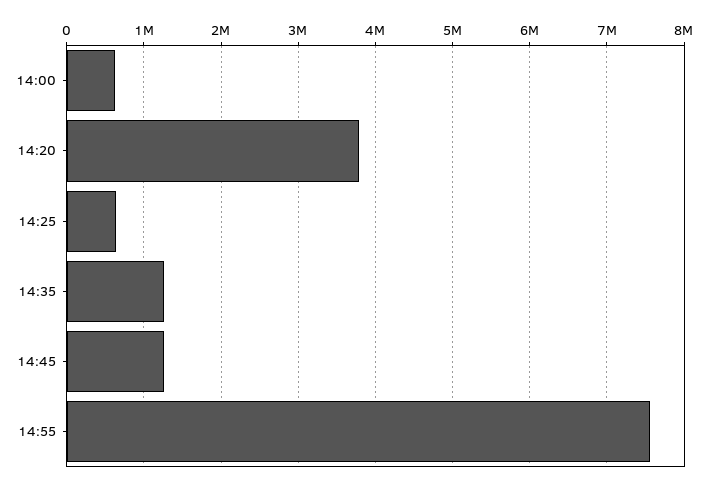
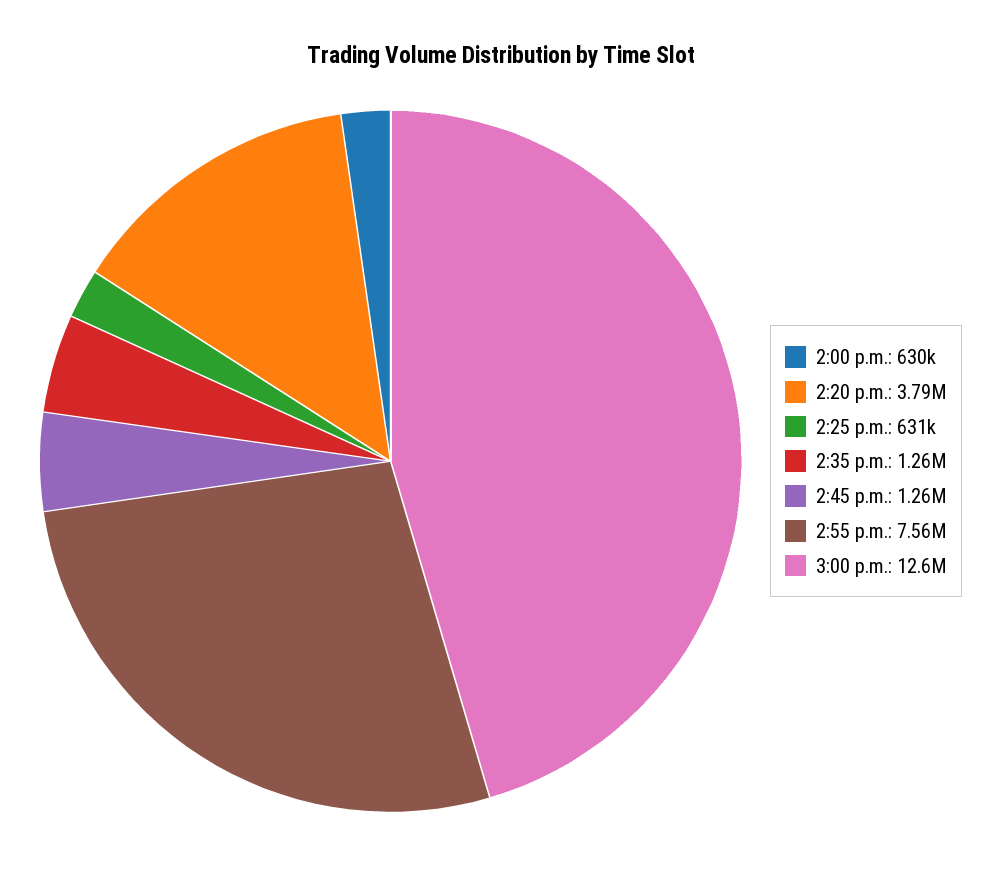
3:00 p.m.: none -> 12600000

